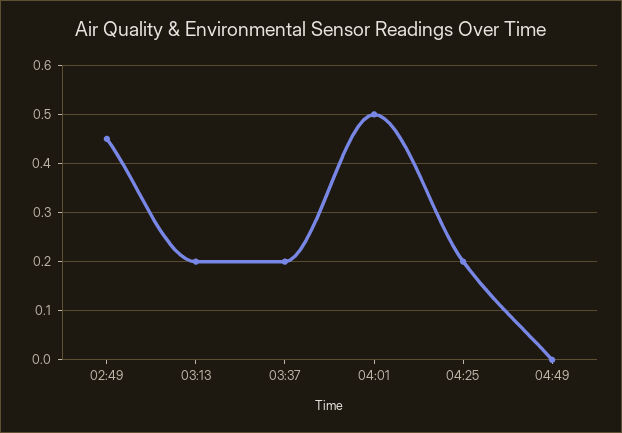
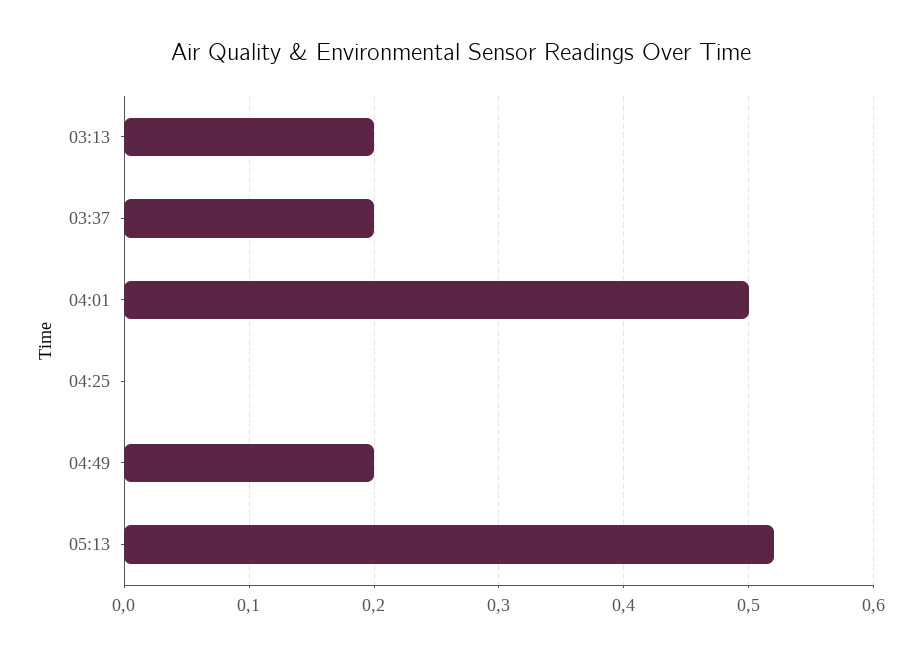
02:49: 0.45 -> none
04:25: 0.2 -> 0
04:49: 0 -> 0.2
05:13: none -> 0.52

